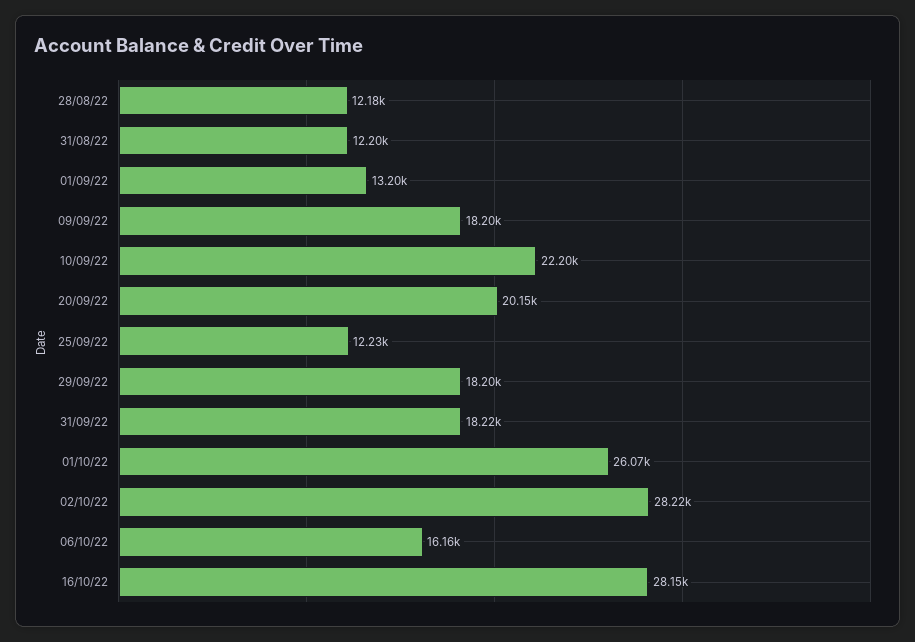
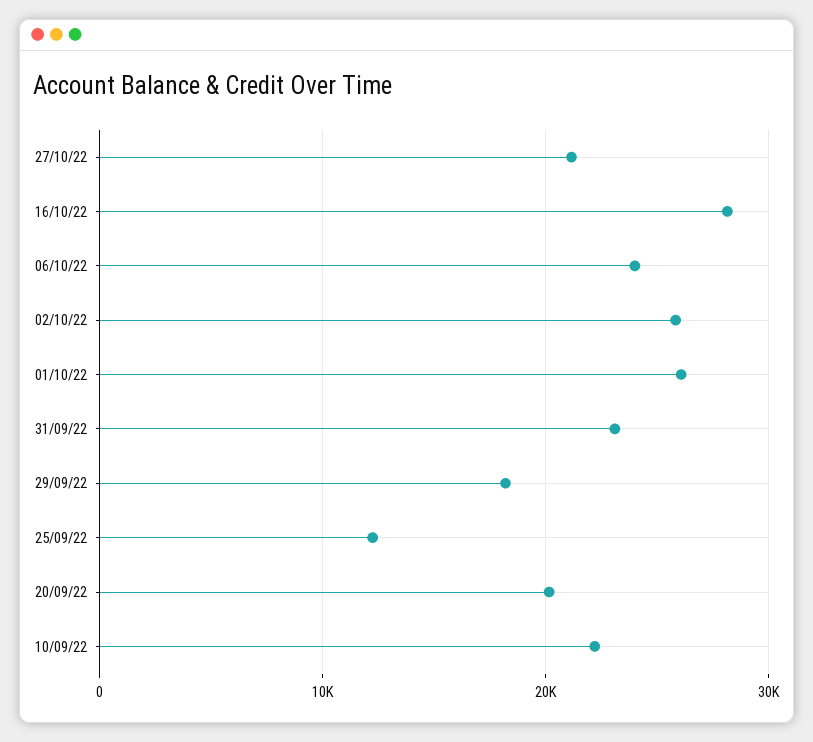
28/08/22: 12180 -> none
31/08/22: 12200 -> none
01/09/22: 13200 -> none
09/09/22: 18200 -> none
31/09/22: 18220 -> 23000
02/10/22: 28220 -> 26000
06/10/22: 16160 -> 24000
27/10/22: none -> 21000

